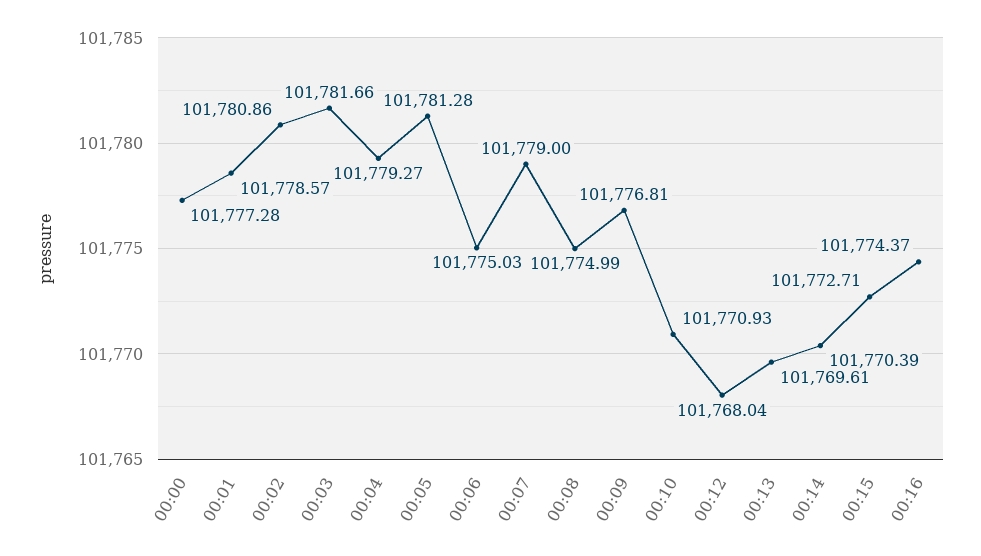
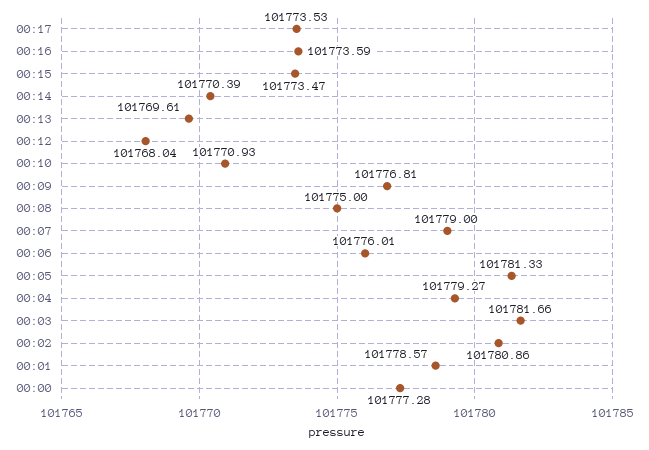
00:05: 101781.28 -> 101781.33
00:06: 101775.03 -> 101776.01
00:08: 101774.99 -> 101775
00:15: 101772.71 -> 101773.47
00:16: 101774.37 -> 101773.59
00:17: none -> 101773.53

